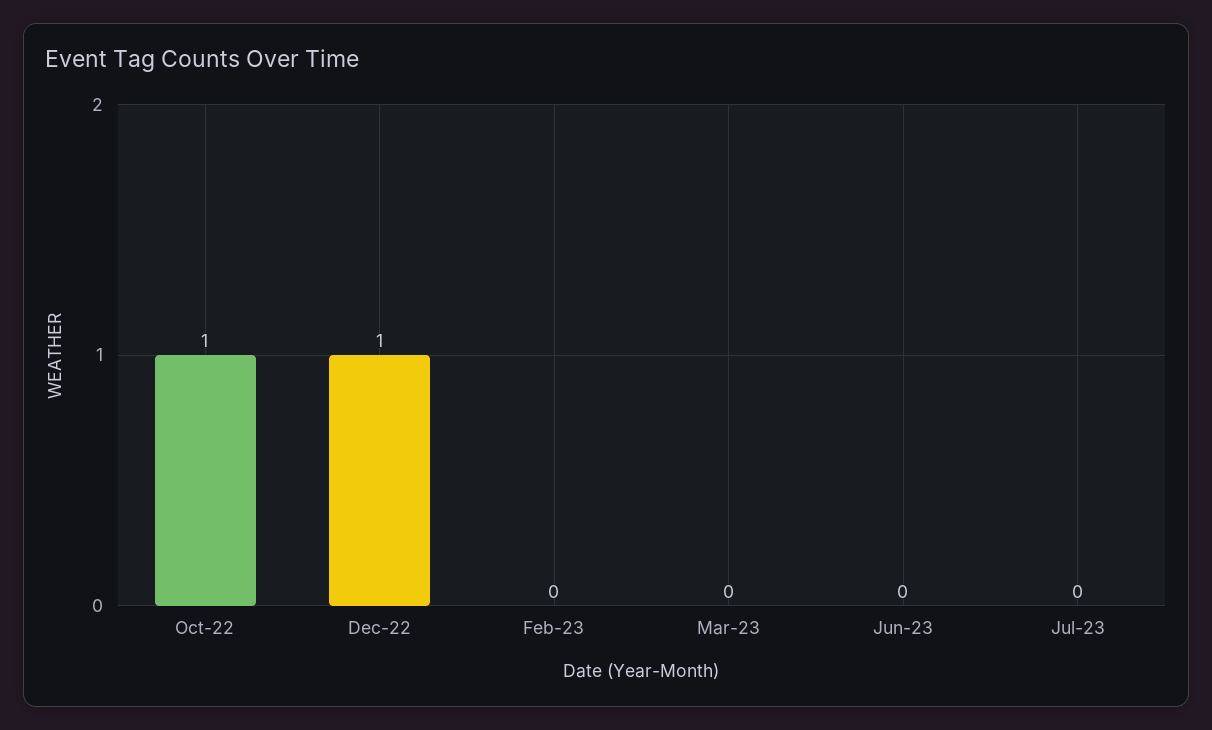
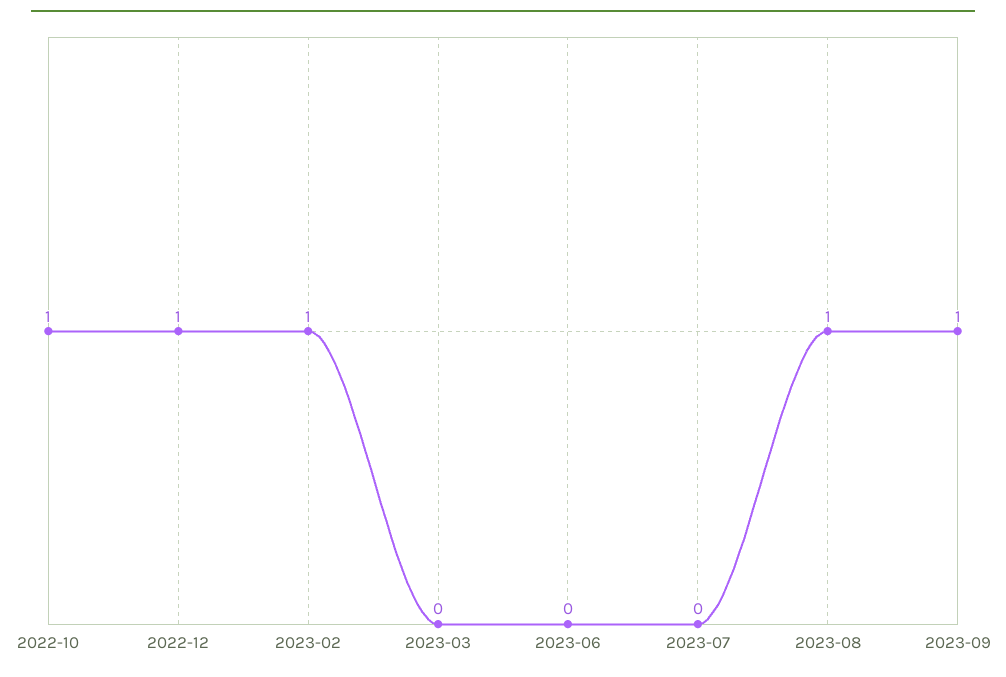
Feb-23: 0 -> 1
2023-08: none -> 1
2023-09: none -> 1

